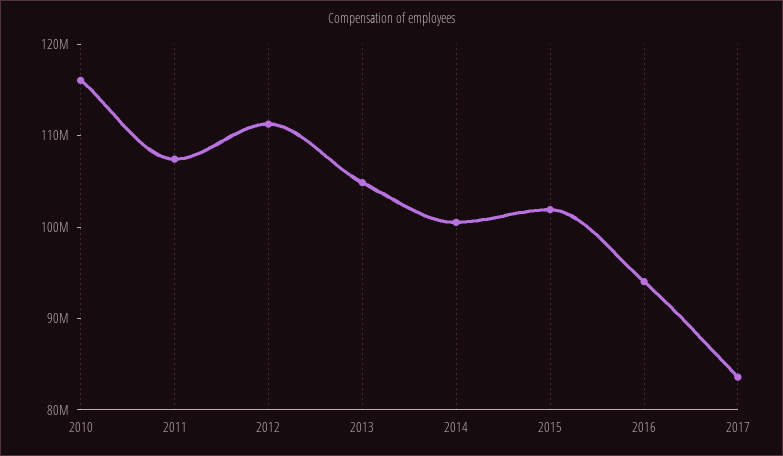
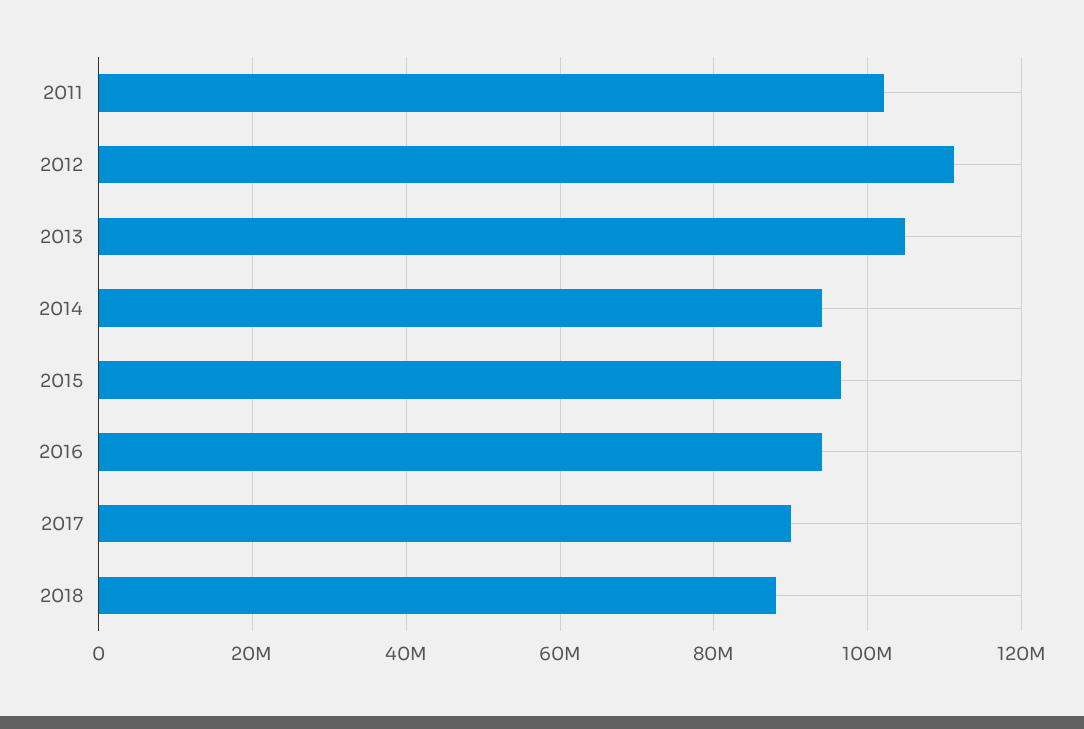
2010: 116000000 -> none
2011: 108000000 -> 102000000
2014: 100000000 -> 94000000
2015: 102000000 -> 96000000
2017: 84000000 -> 90000000
2018: none -> 88000000

